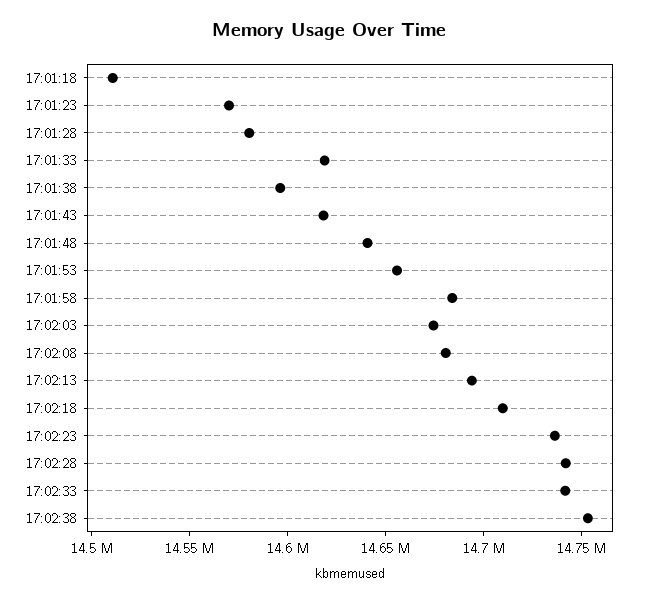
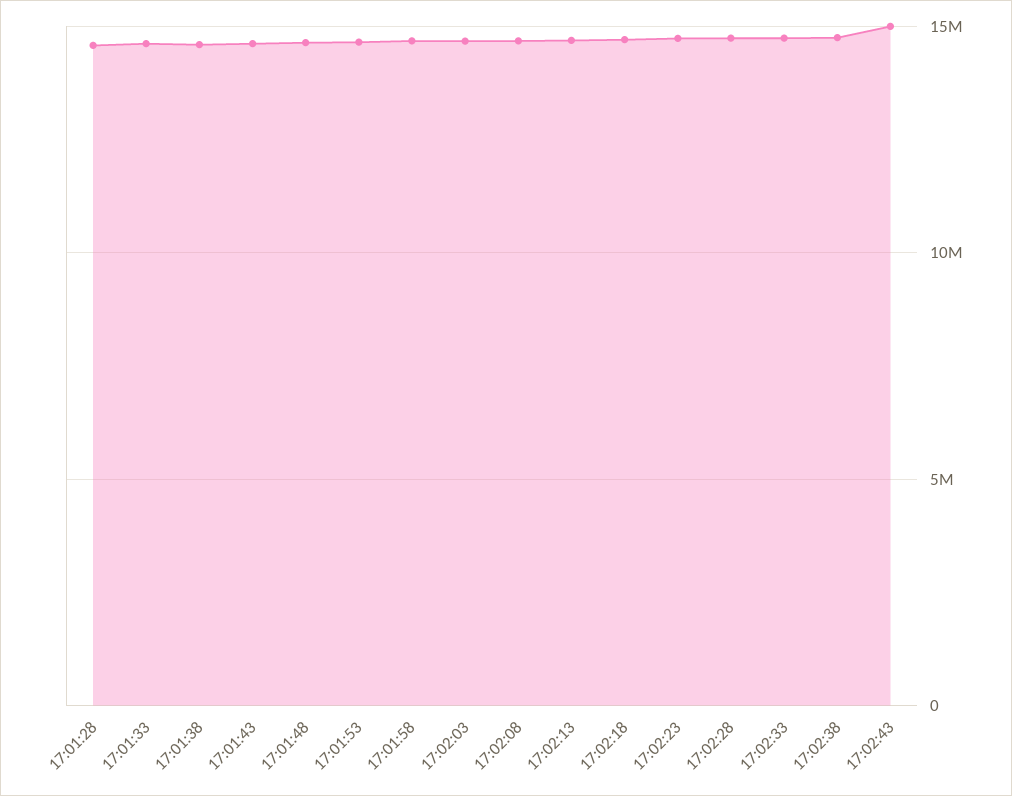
17:01:18: 14510000 -> none
17:01:23: 14570000 -> none
17:02:43: none -> 15000000

